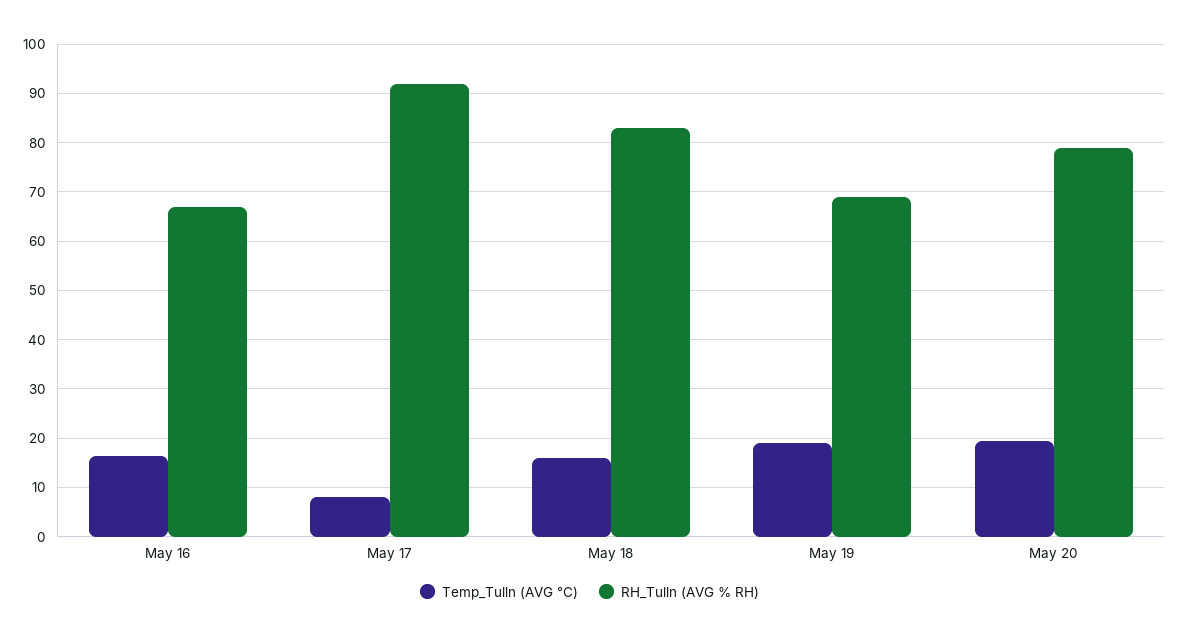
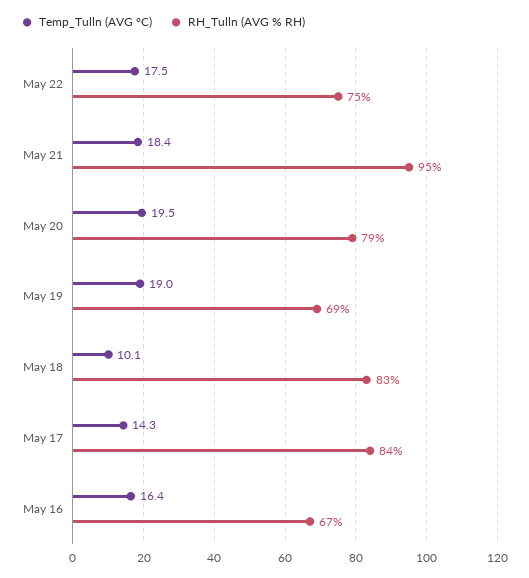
Temp_Tulln (AVG °C), May 17: 8 -> 14.3
RH_Tulln (AVG % RH), May 17: 92 -> 84
Temp_Tulln (AVG °C), May 18: 16 -> 10.1
Temp_Tulln (AVG °C), May 22: none -> 17.5
RH_Tulln (AVG % RH), May 22: none -> 75
Temp_Tulln (AVG °C), May 21: none -> 18.4
RH_Tulln (AVG % RH), May 21: none -> 95

